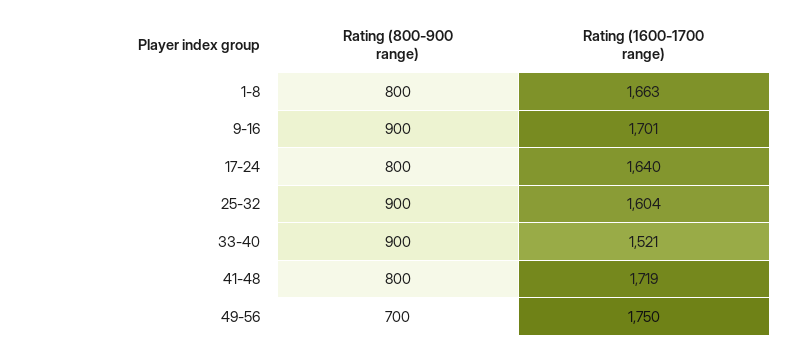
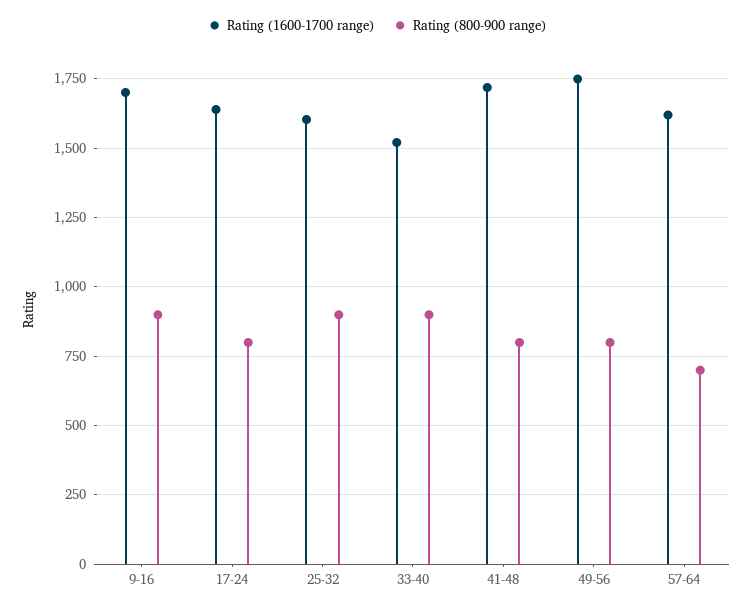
Rating (800-900 range), 1-8: 800 -> none
Rating (1600-1700 range), 1-8: 1663 -> none
Rating (800-900 range), 49-56: 700 -> 800
Rating (1600-1700 range), 57-64: none -> 1625
Rating (800-900 range), 57-64: none -> 700

